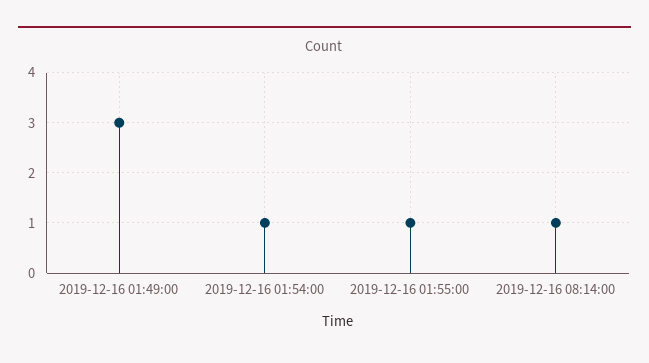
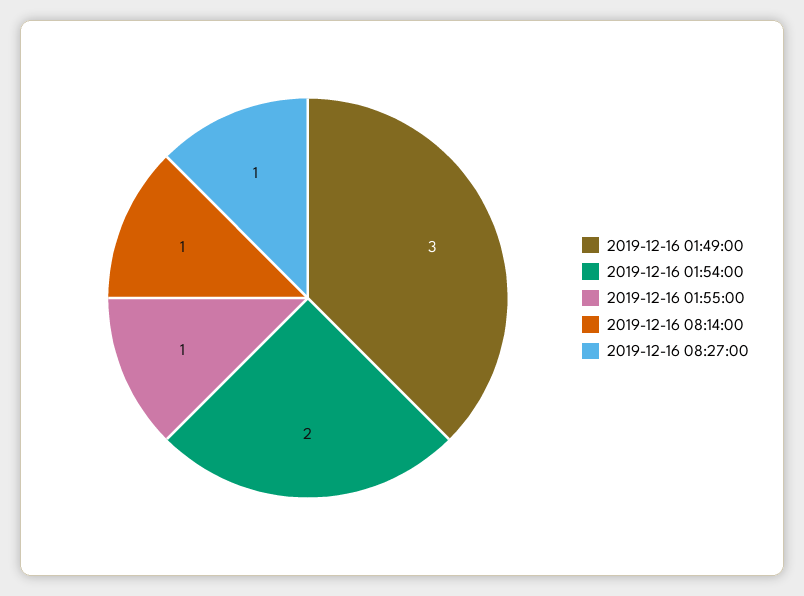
2019-12-16 01:54:00: 1 -> 2
2019-12-16 08:27:00: none -> 1

